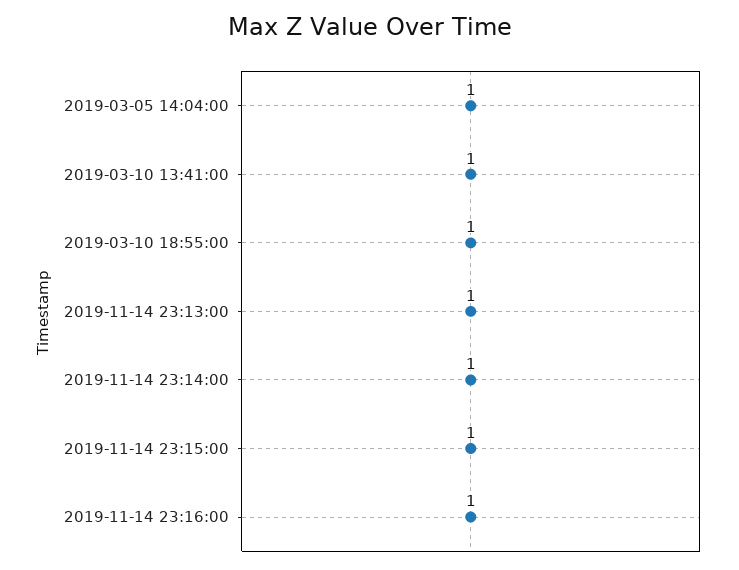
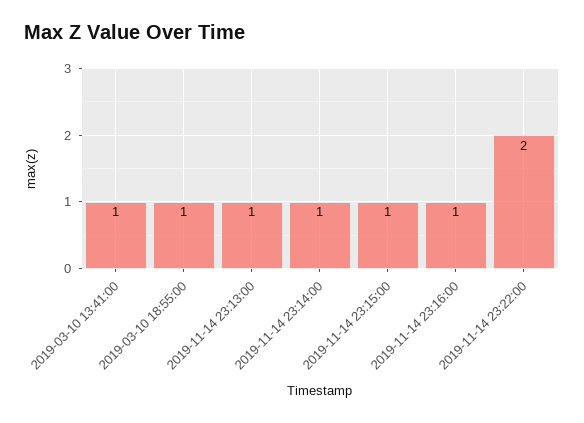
2019-03-05 14:04:00: 1 -> none
2019-11-14 23:22:00: none -> 2

